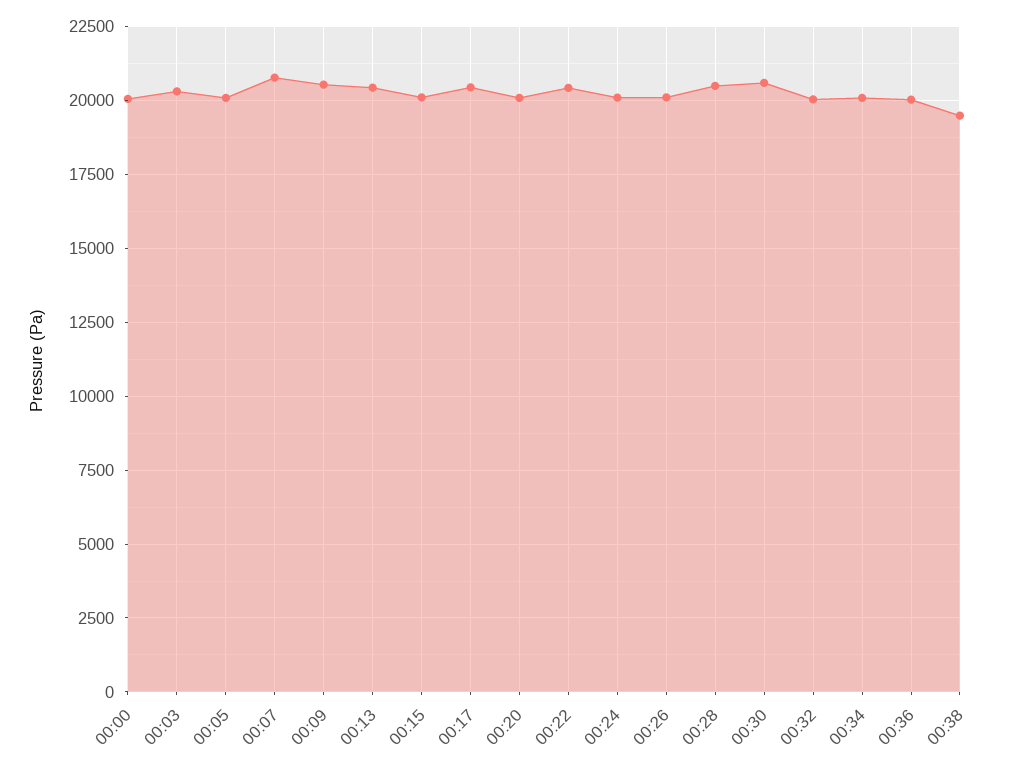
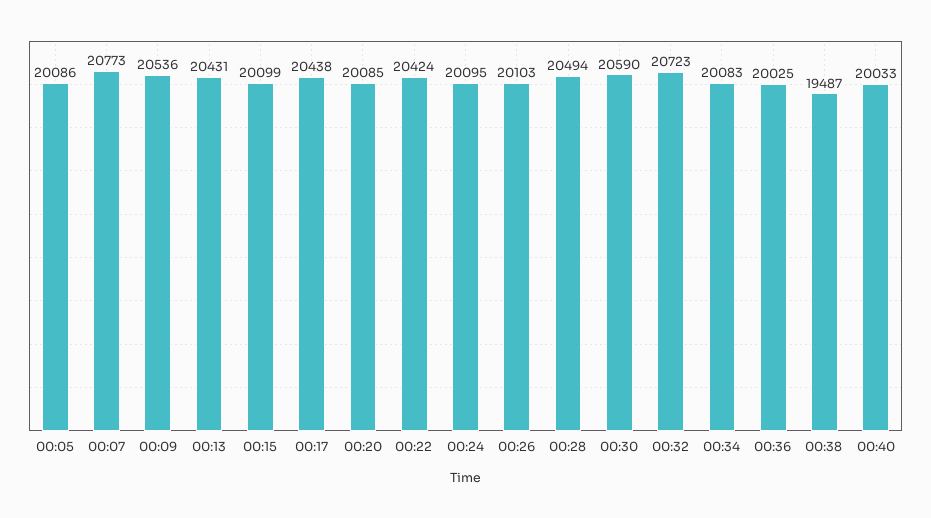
00:00: 20000 -> none
00:03: 20250 -> none
00:32: 20000 -> 20723
00:40: none -> 20033

